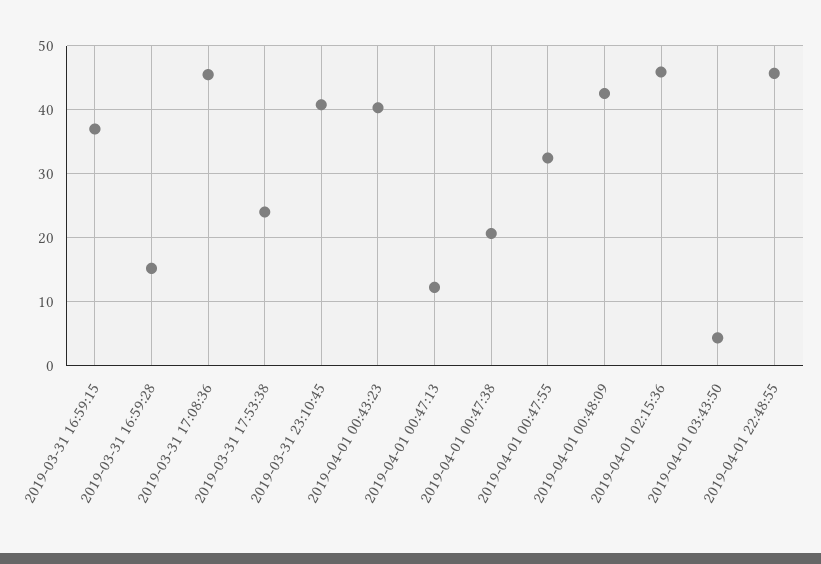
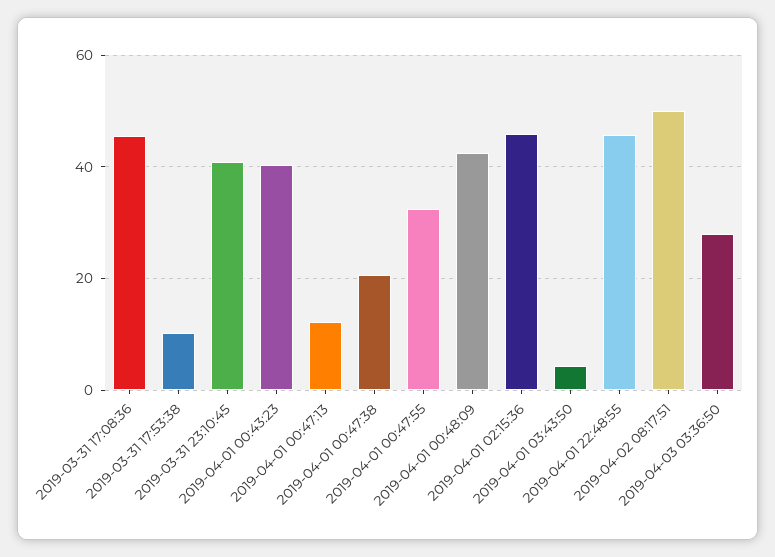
2019-03-31 16:59:15: 37 -> none
2019-03-31 16:59:28: 15 -> none
2019-03-31 17:53:38: 24 -> 10
2019-04-02 08:17:51: none -> 50
2019-04-03 03:36:50: none -> 28

